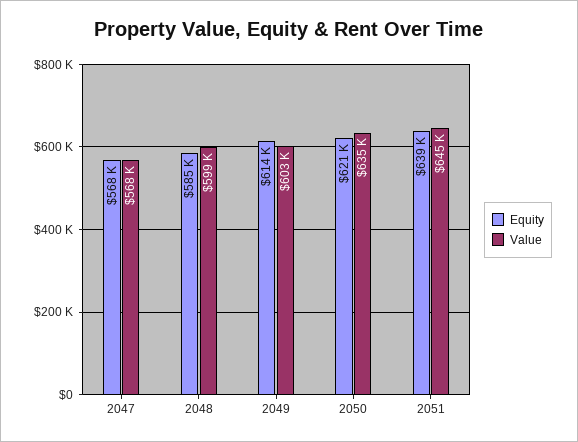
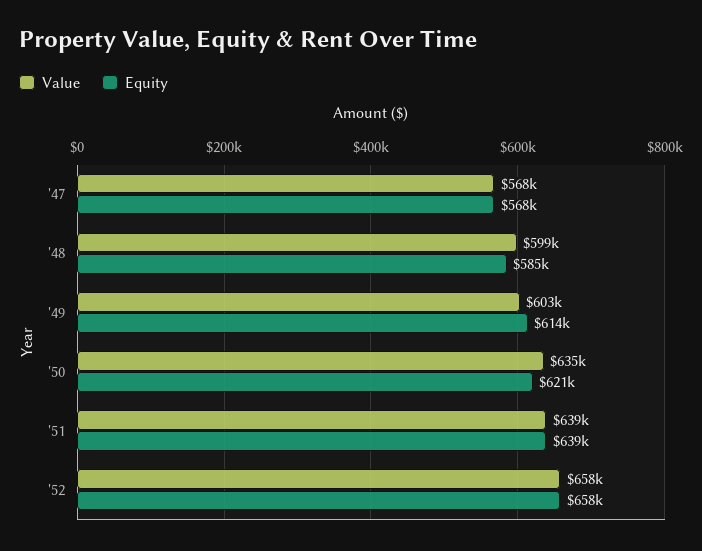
Value, 2051: 645000 -> 639000
Value, '52: none -> 658000
Equity, '52: none -> 658000

